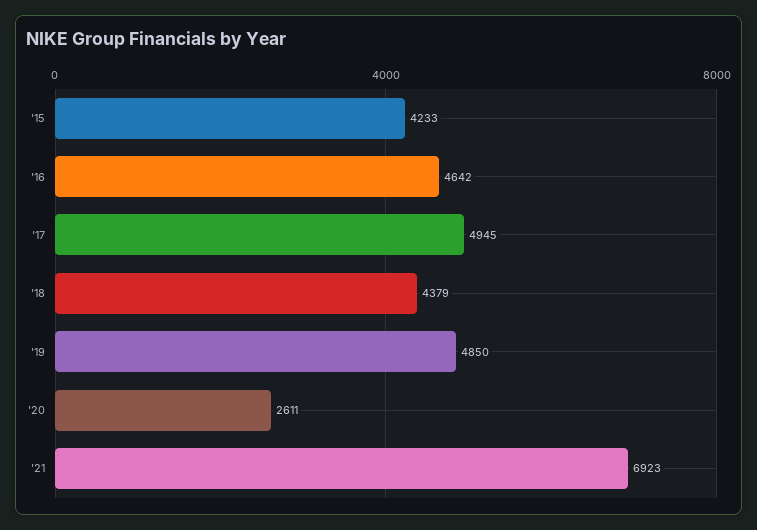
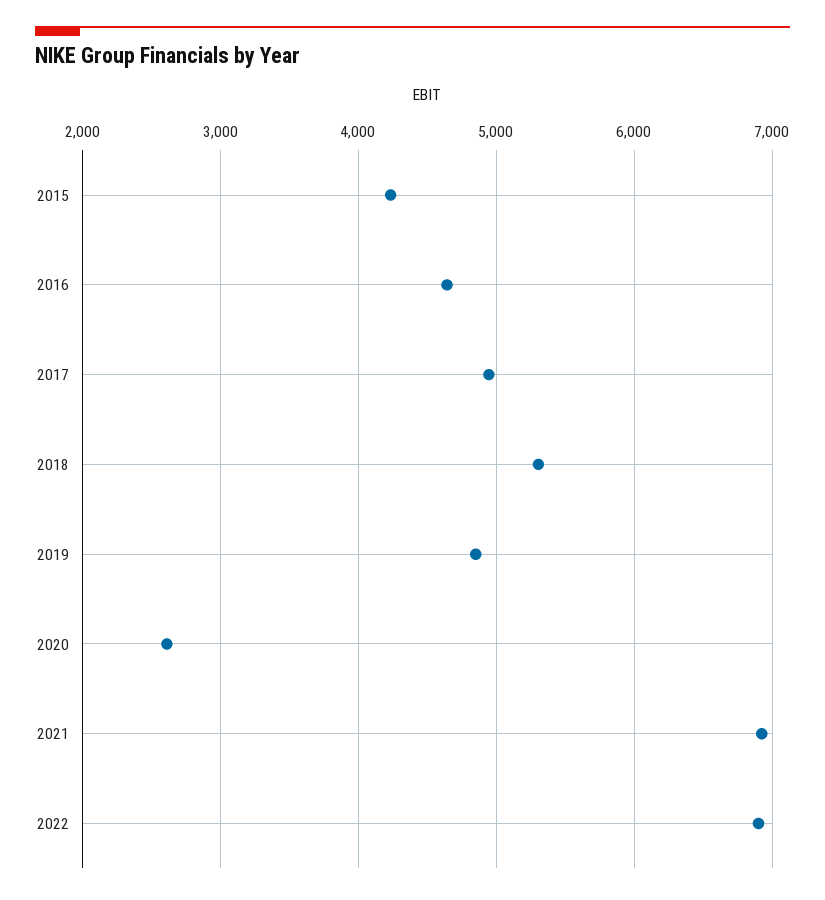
'18: 4379 -> 5300
2022: none -> 6900

